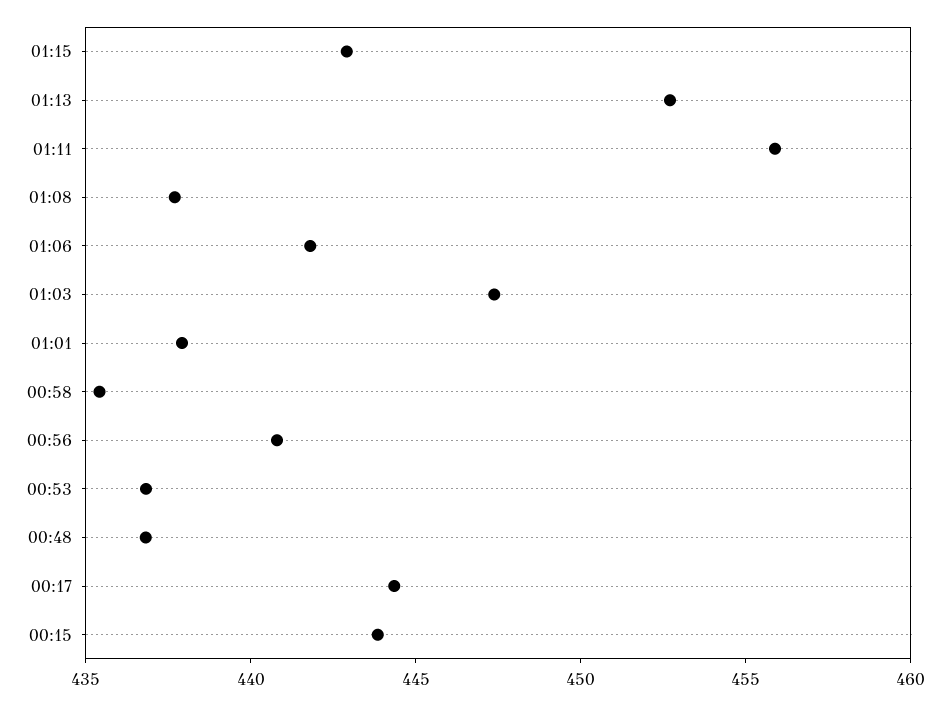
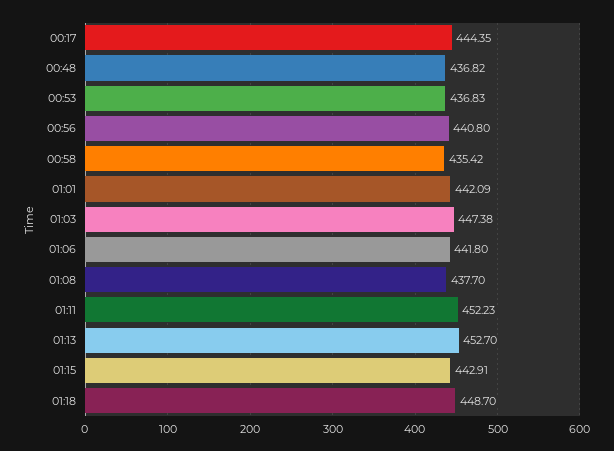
01:11: 456 -> 452.23
01:01: 438 -> 442.09
00:15: 444 -> none
01:18: none -> 448.7

